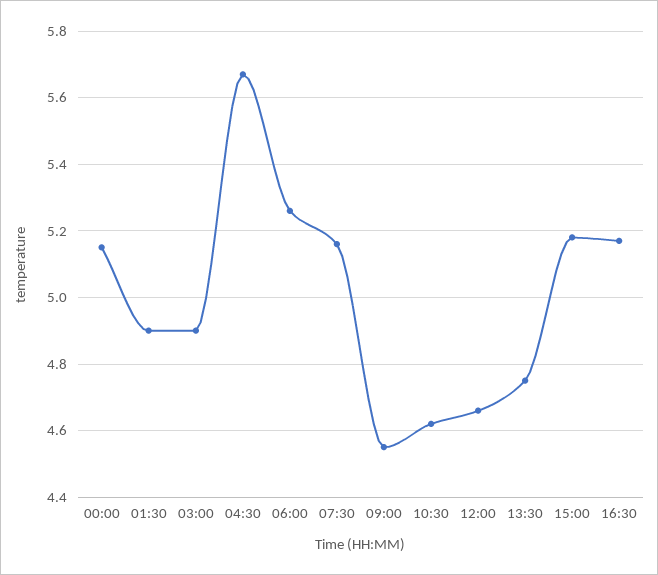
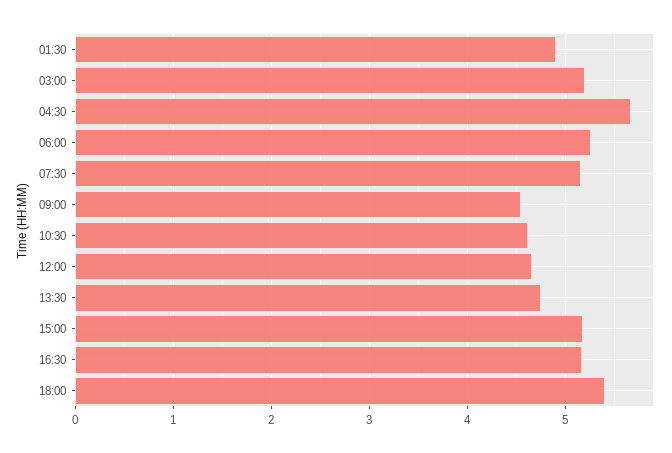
00:00: 5.15 -> none
03:00: 4.9 -> 5.2
18:00: none -> 5.4

